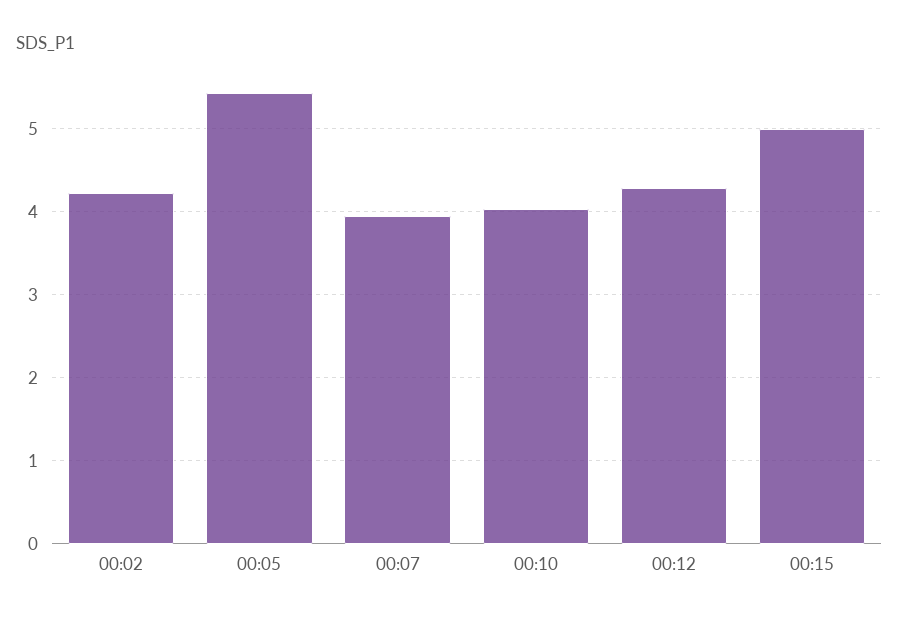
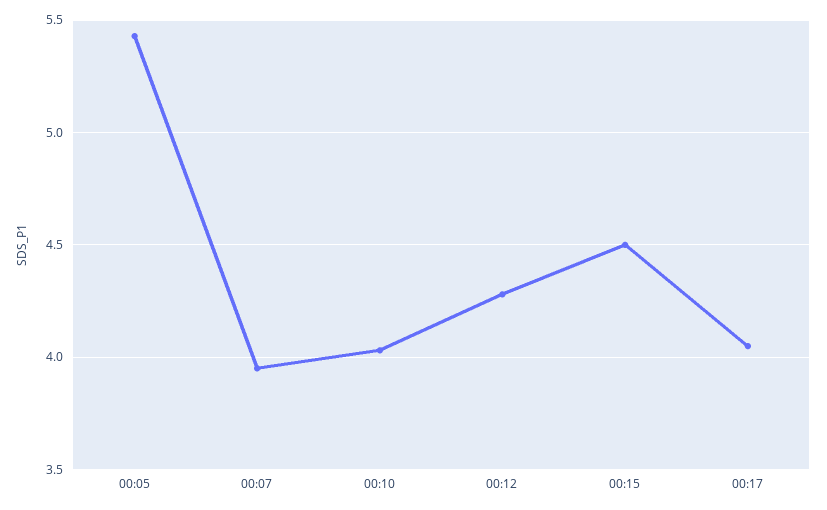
00:02: 4.2 -> none
00:15: 5 -> 4.5
00:17: none -> 4.05

